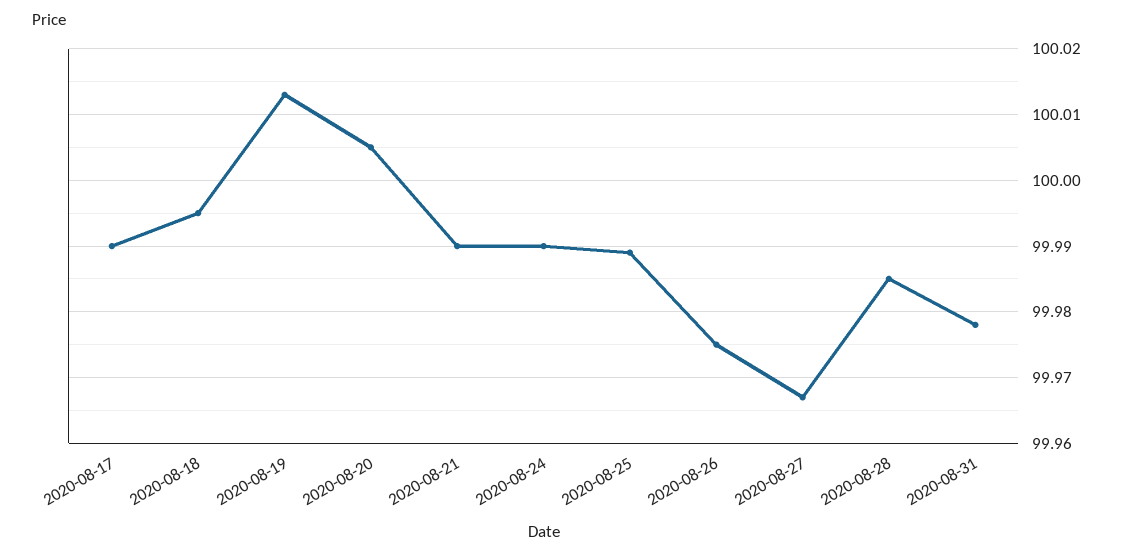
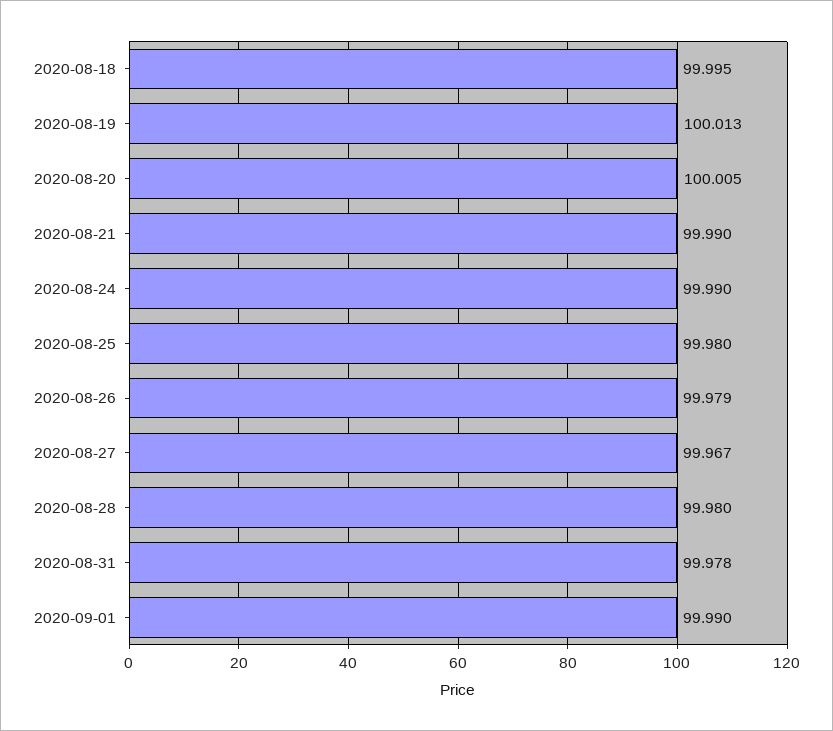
2020-08-17: 99.99 -> none
2020-08-25: 99.989 -> 99.98
2020-08-26: 99.975 -> 99.979
2020-08-28: 99.985 -> 99.98
2020-09-01: none -> 99.99

